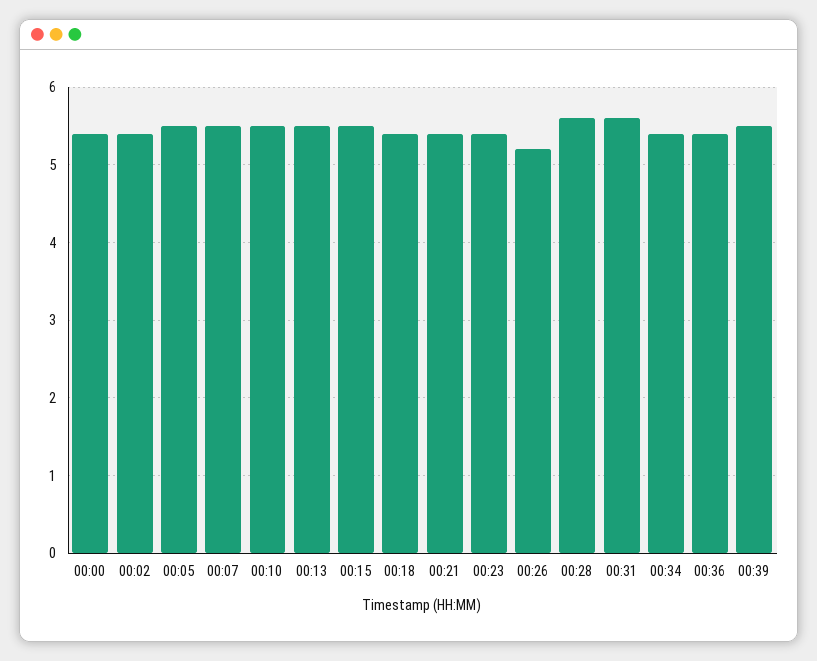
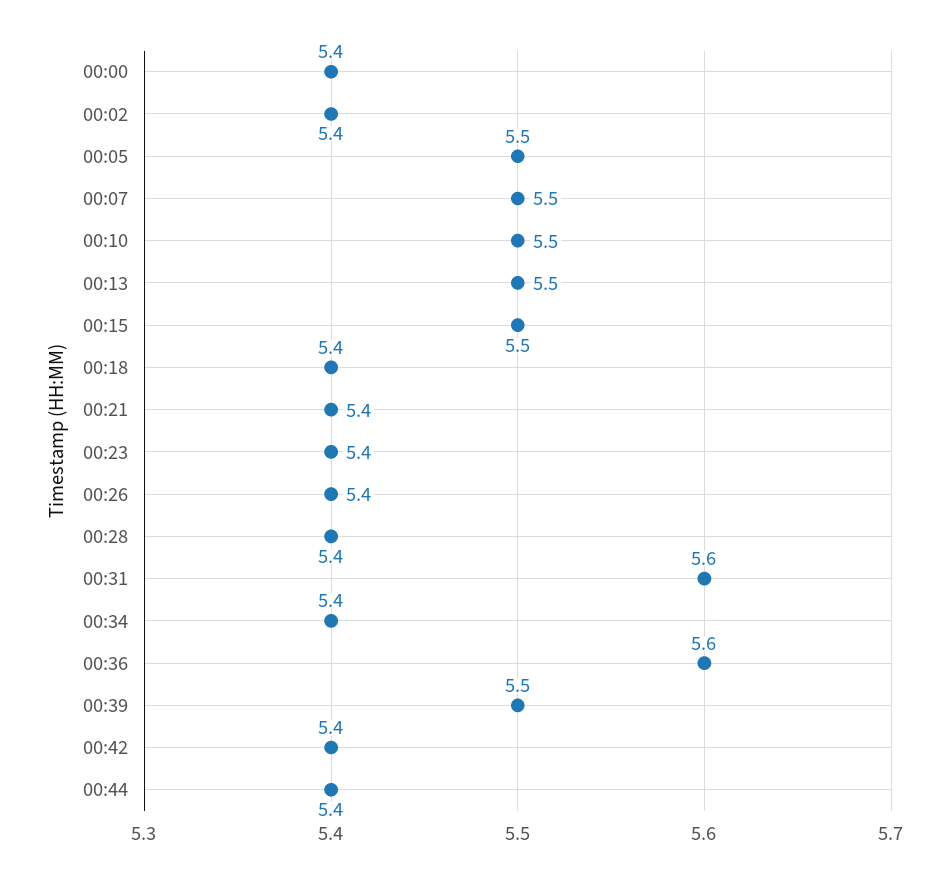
00:26: 5.2 -> 5.4
00:28: 5.6 -> 5.4
00:36: 5.4 -> 5.6
00:42: none -> 5.4
00:44: none -> 5.4

